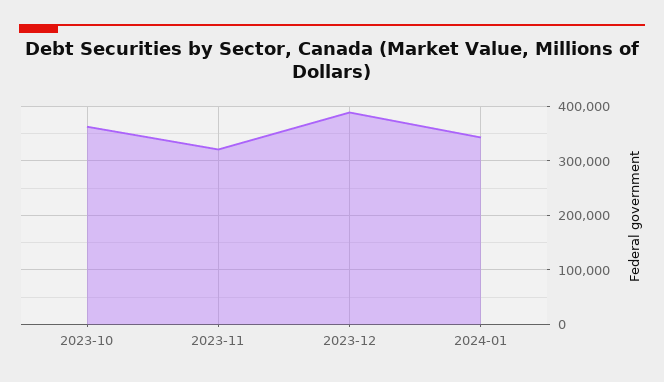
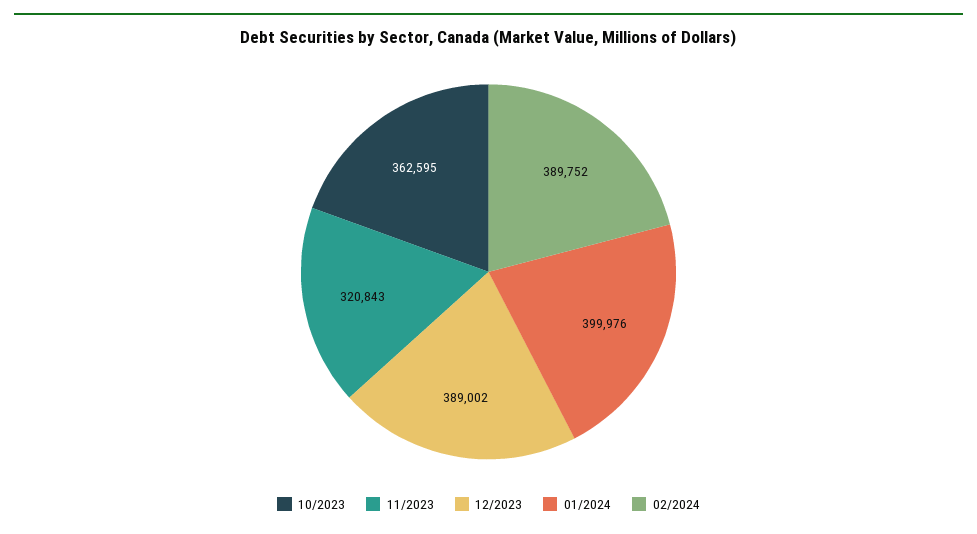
2024-01: 340000 -> 399976
02/2024: none -> 389752

